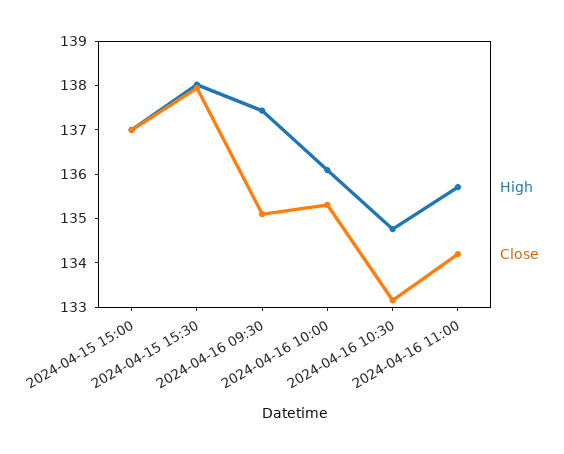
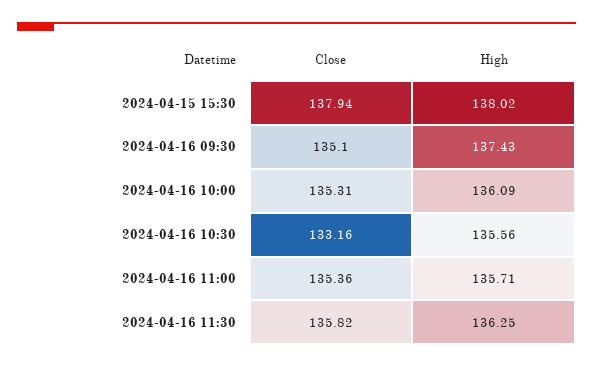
High, 2024-04-15 15:00: 137 -> none
Close, 2024-04-15 15:00: 137 -> none
High, 2024-04-16 10:30: 134.8 -> 135.56
Close, 2024-04-16 11:00: 134.2 -> 135.36
Close, 2024-04-16 11:30: none -> 135.82
High, 2024-04-16 11:30: none -> 136.25

